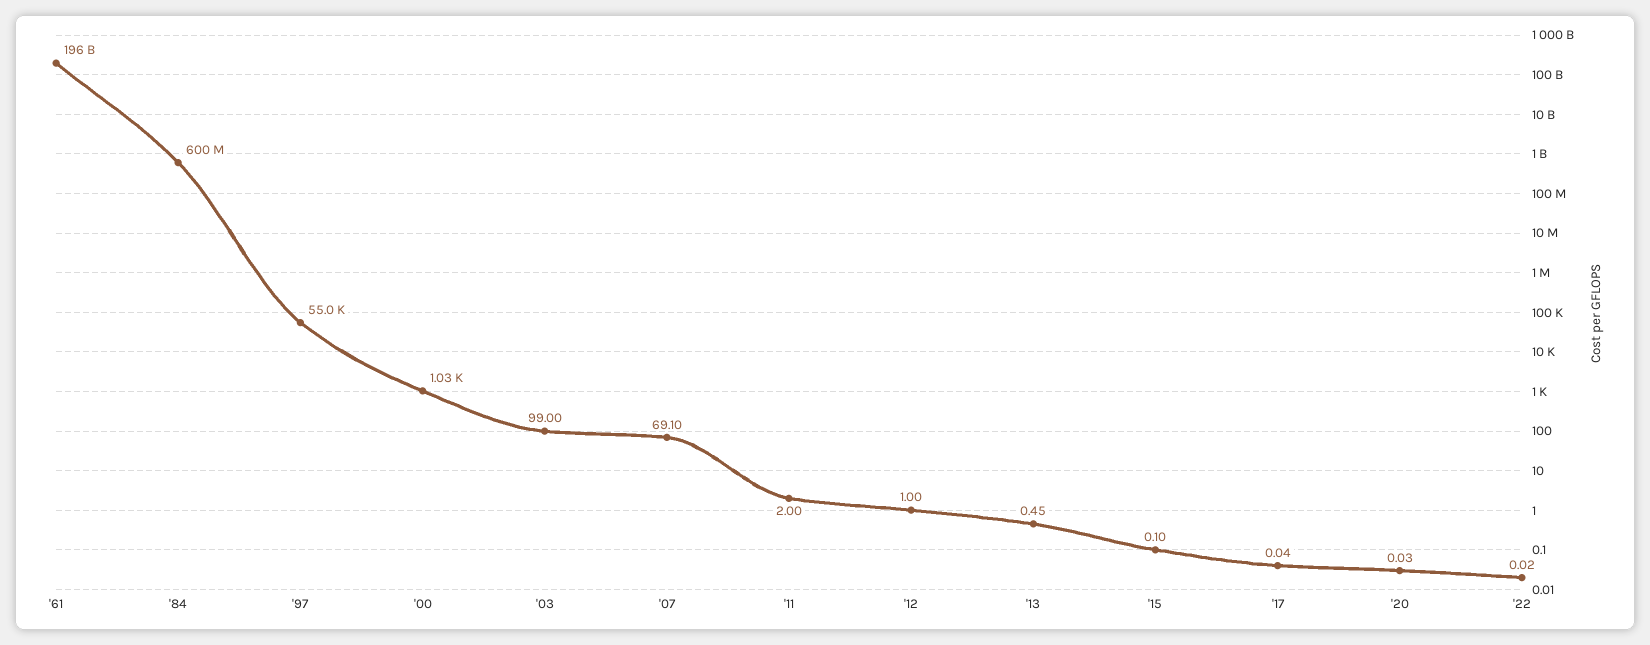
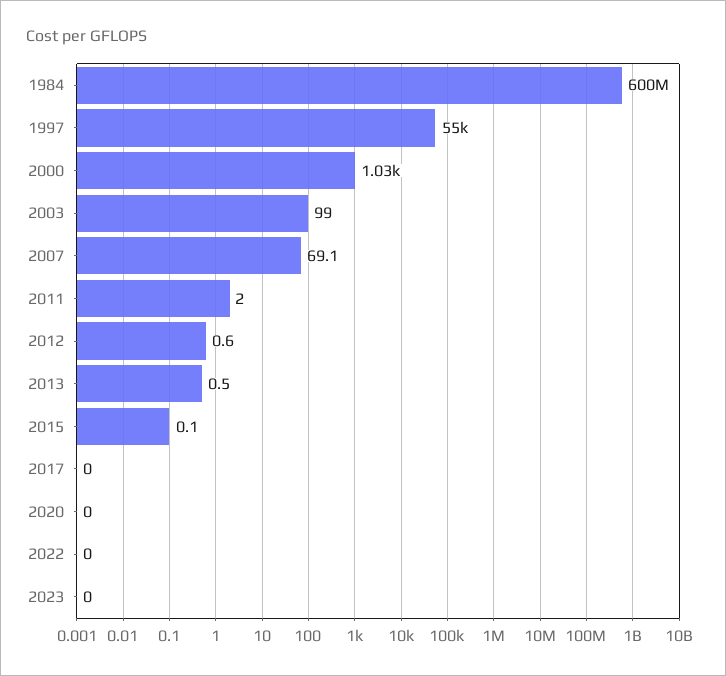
'61: 196000000000 -> none
'12: 1 -> 0.6
2023: none -> 0

